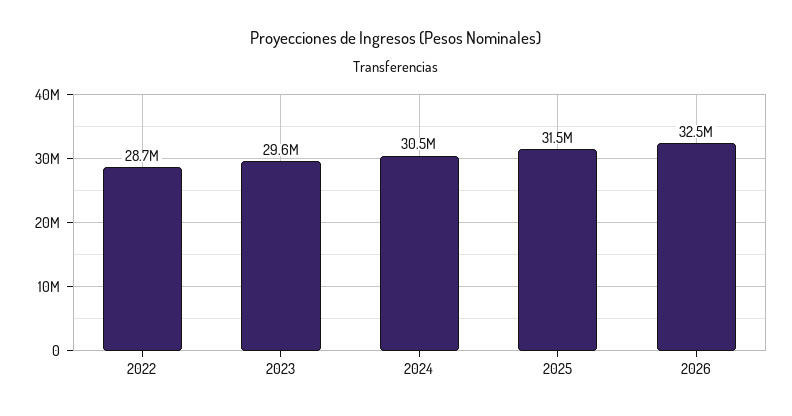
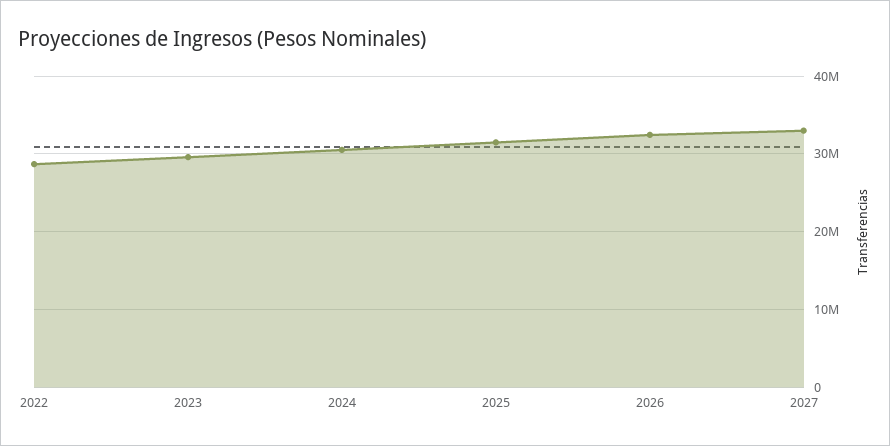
2027: none -> 33000000

